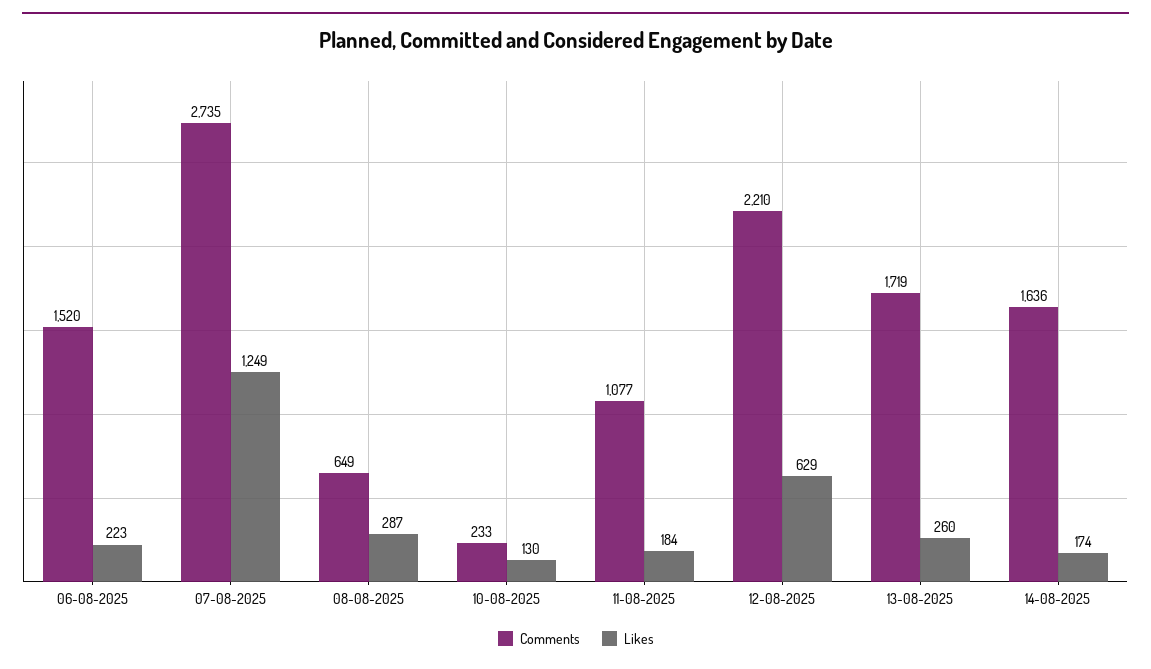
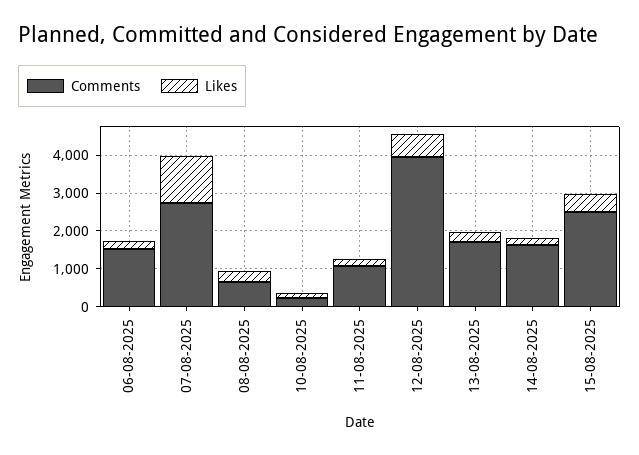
Comments, 12-08-2025: 2210 -> 4000
Comments, 15-08-2025: none -> 2500
Likes, 15-08-2025: none -> 500

